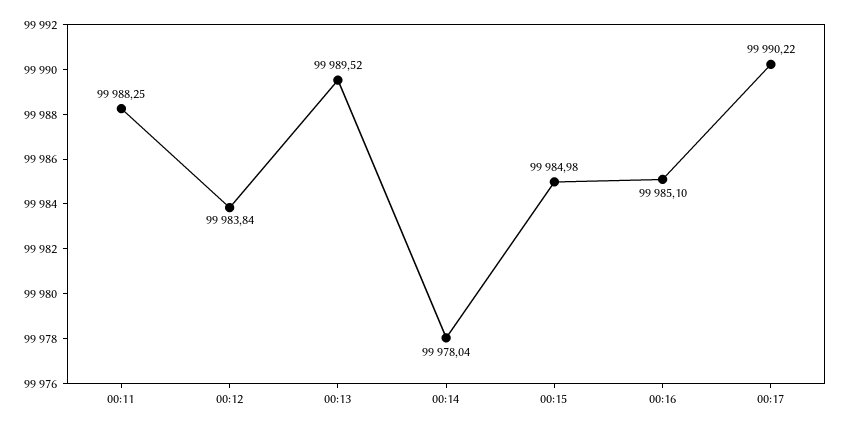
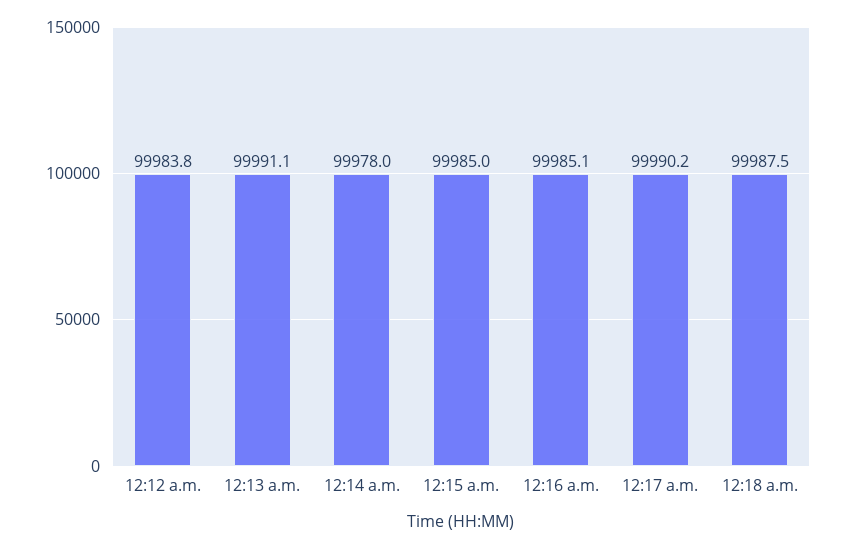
00:11: 99988.25 -> none
00:13: 99989.52 -> 99991.1
12:18 a.m.: none -> 99987.5

